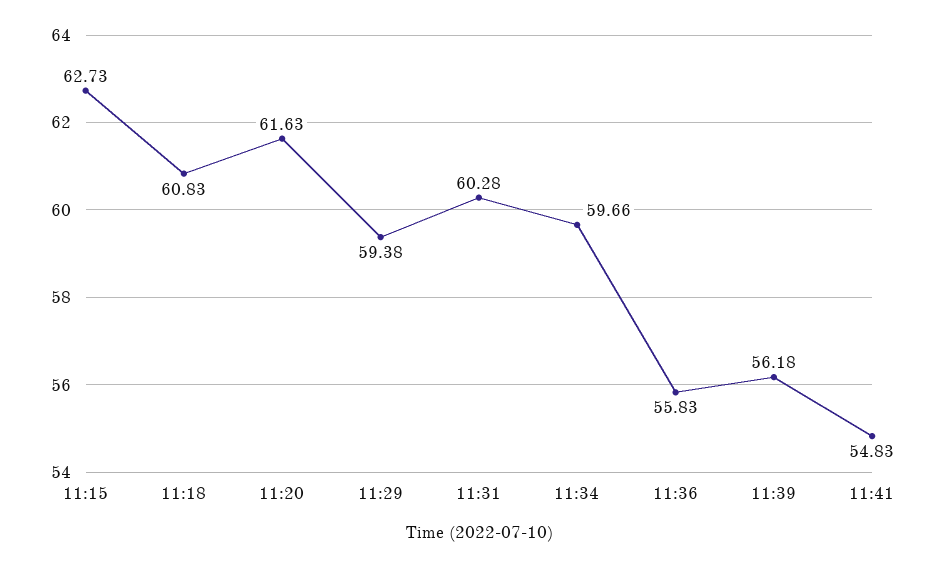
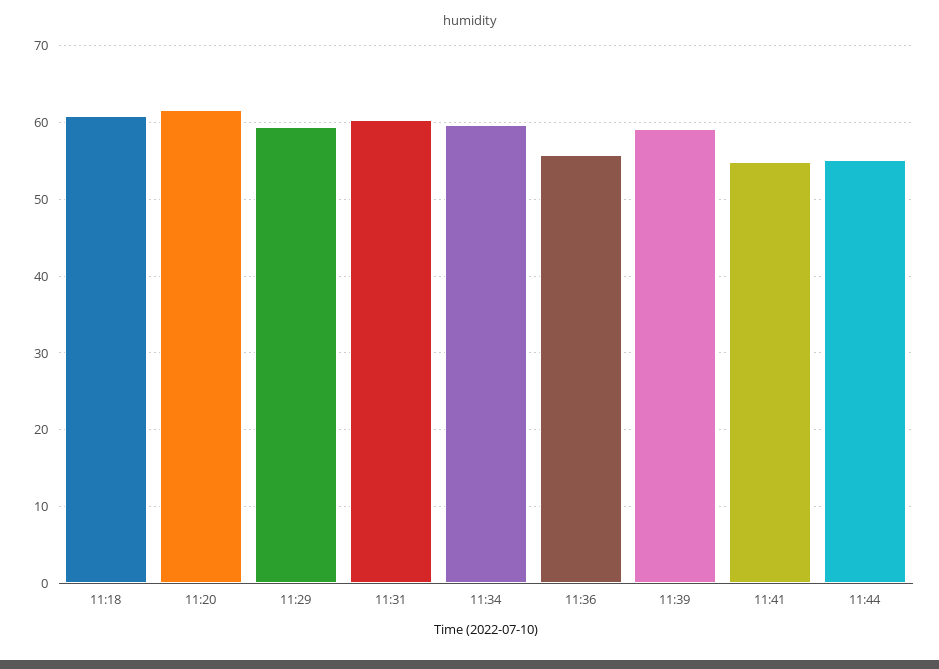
11:15: 62.73 -> none
11:39: 56.18 -> 59
11:44: none -> 55

